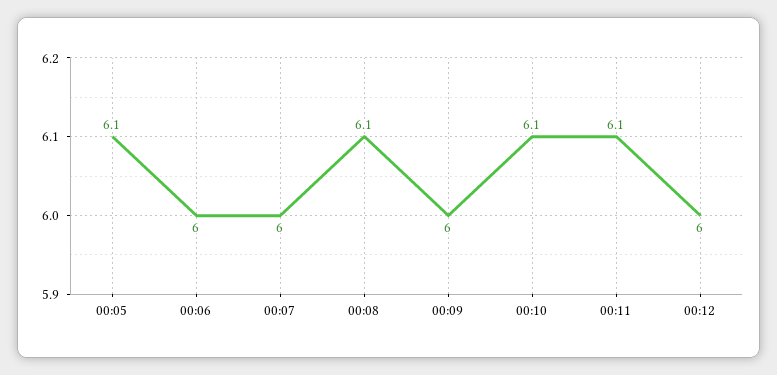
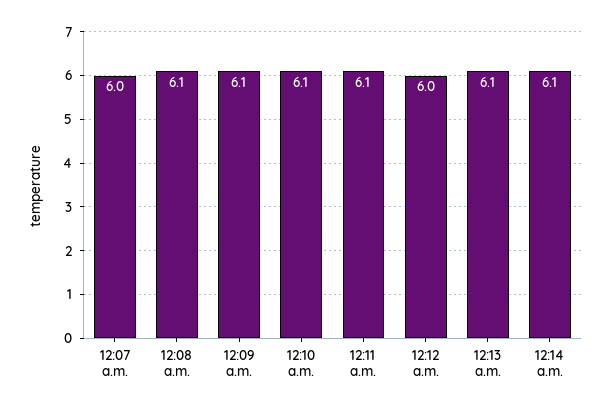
00:05: 6.1 -> none
00:06: 6 -> none
00:09: 6 -> 6.1
12:13 a.m.: none -> 6.1
12:14 a.m.: none -> 6.1

